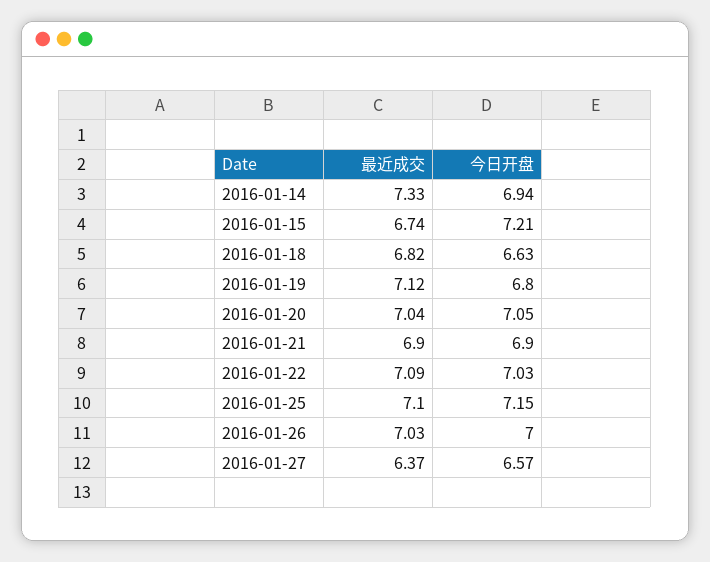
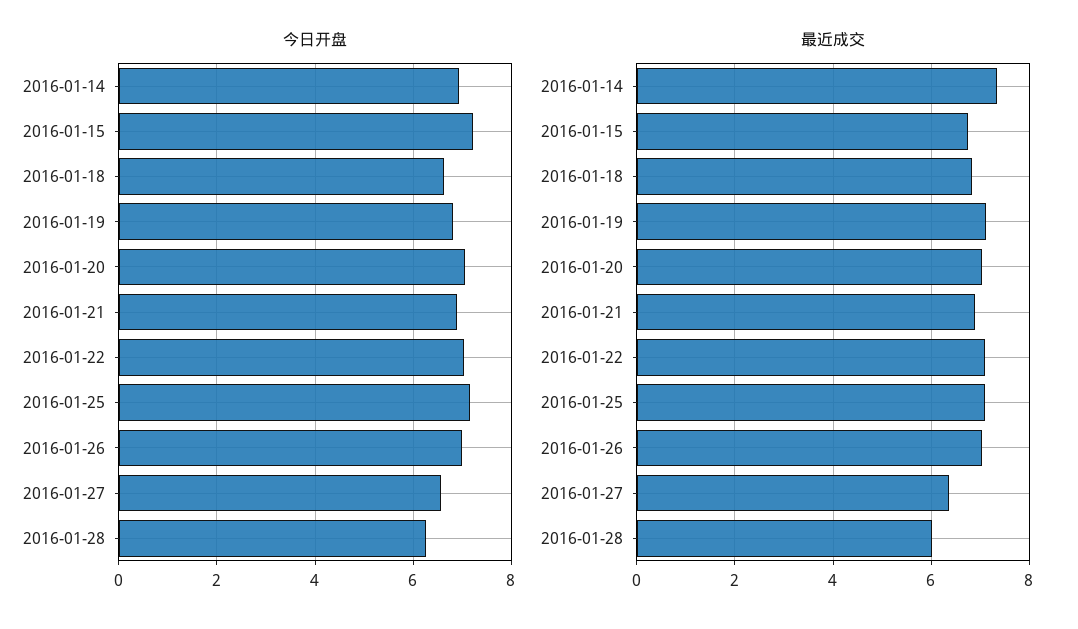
今日开盘, 2016-01-28: none -> 6.2
最近成交, 2016-01-28: none -> 6

